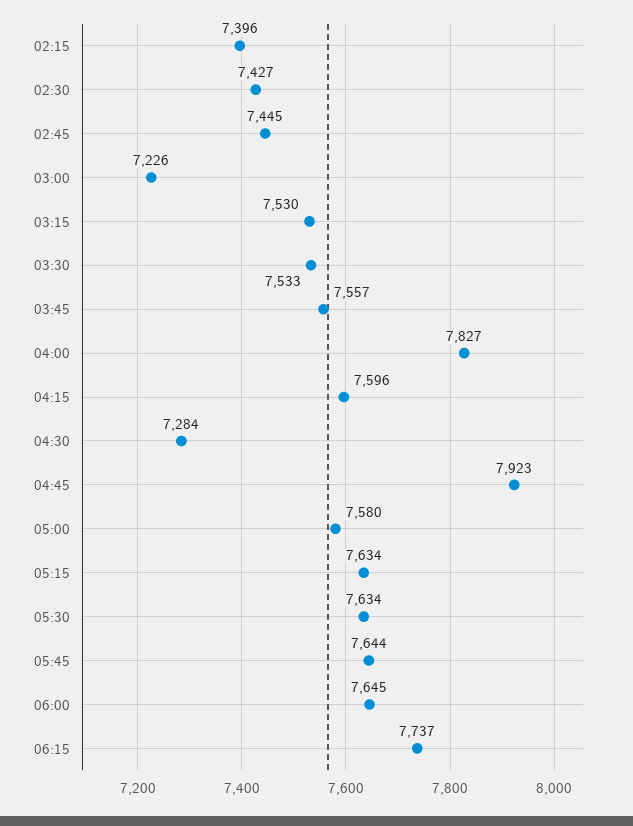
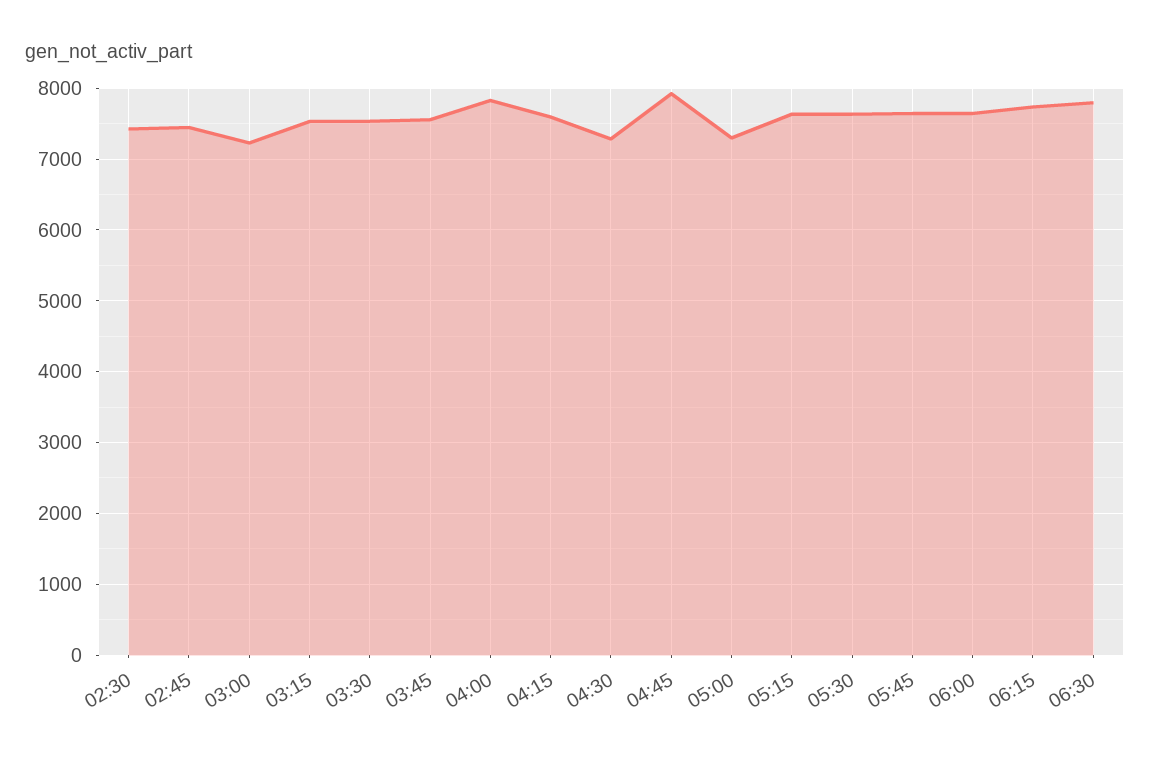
02:15: 7396 -> none
05:00: 7580 -> 7300
06:30: none -> 7800

